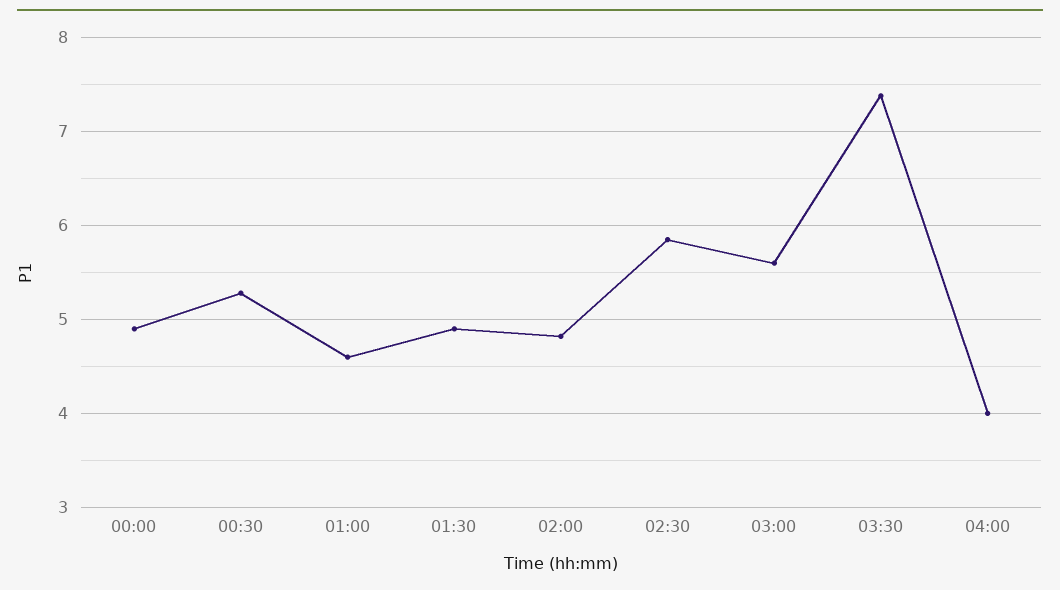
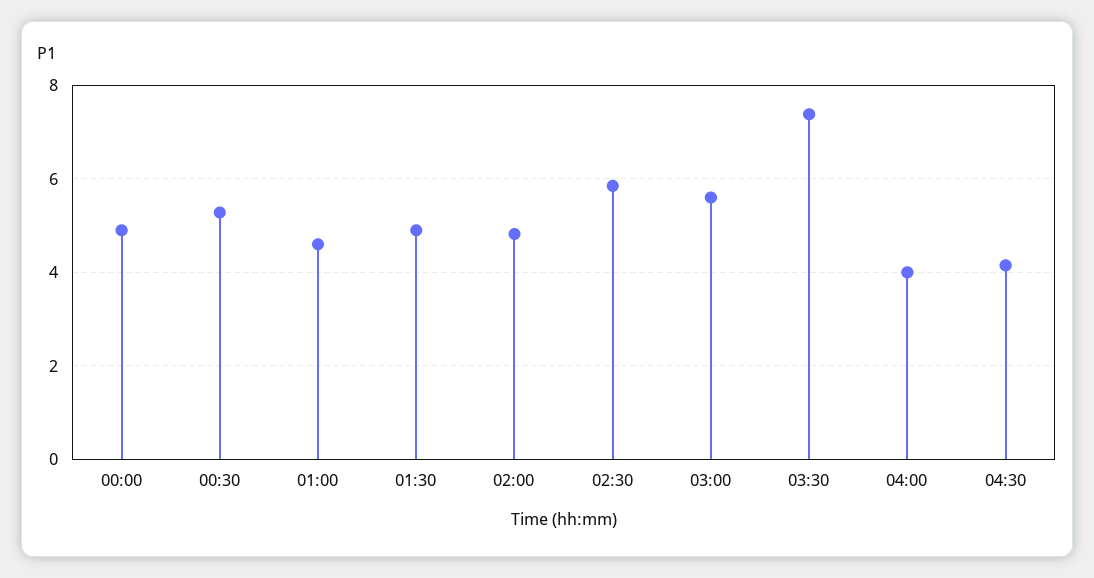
04:30: none -> 4.2

